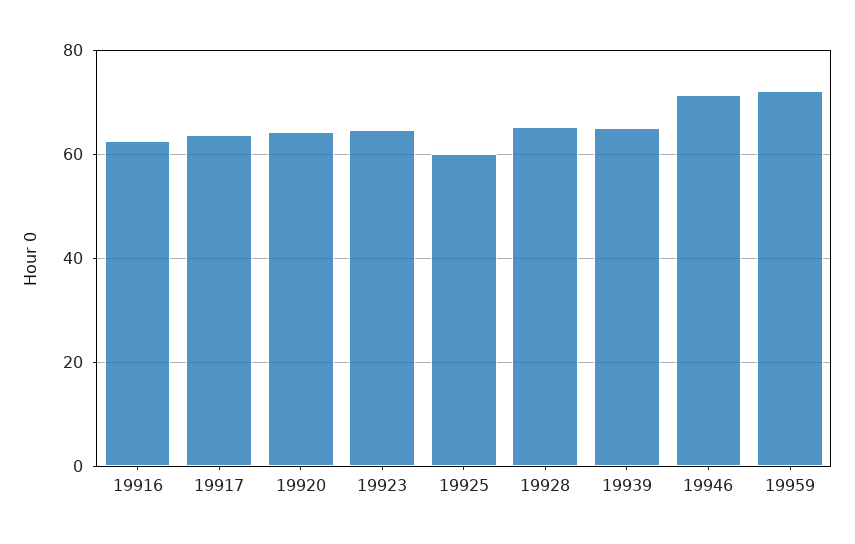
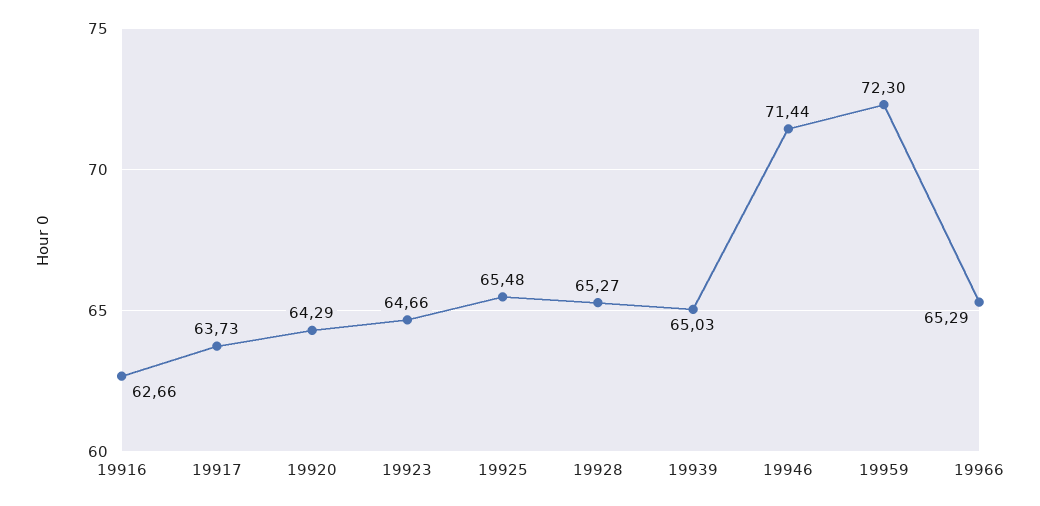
19925: 60 -> 65.48
19966: none -> 65.29

